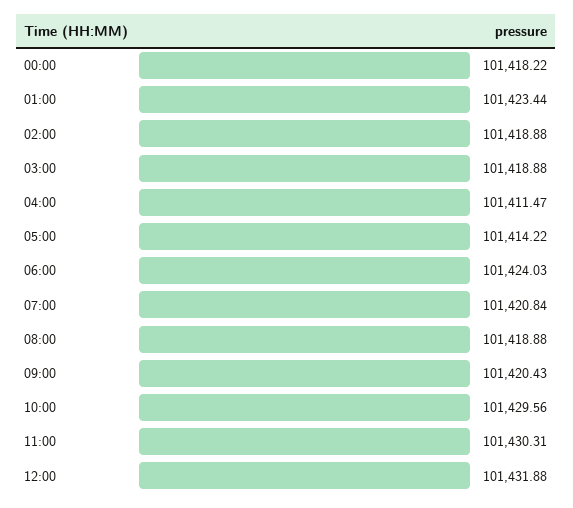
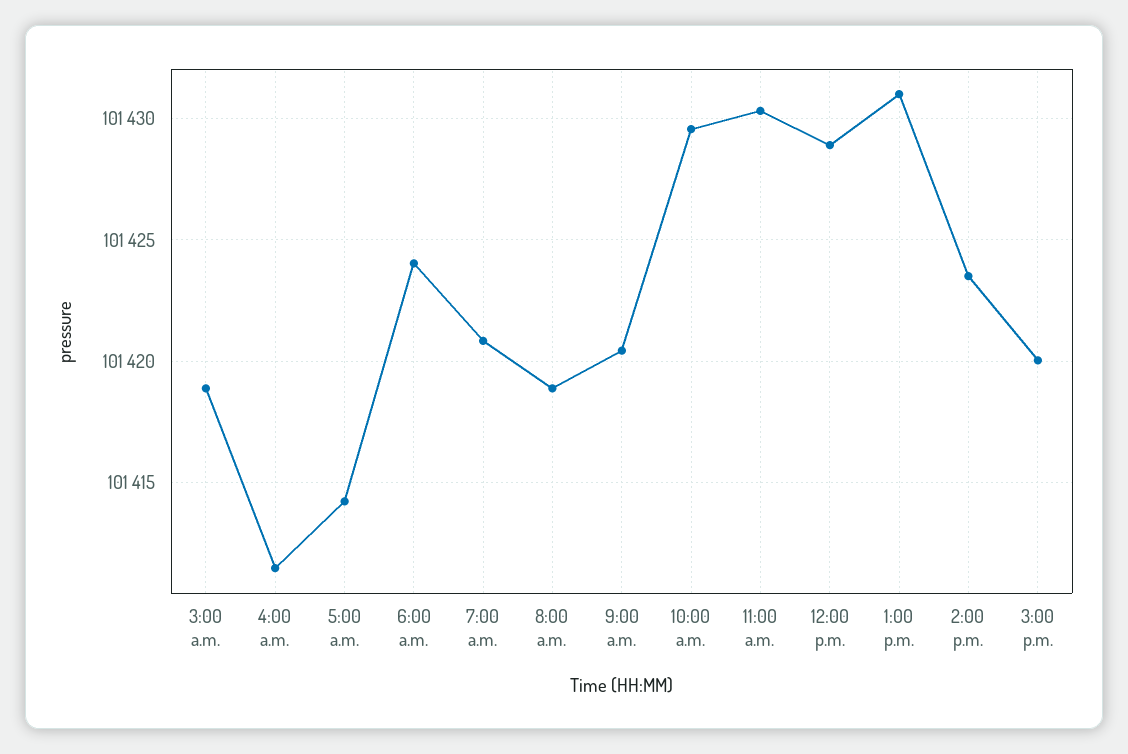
00:00: 101418.22 -> none
01:00: 101423.44 -> none
02:00: 101418.88 -> none
12:00: 101431.88 -> 101429
1:00 p.m.: none -> 101431
2:00 p.m.: none -> 101423.5
3:00 p.m.: none -> 101420

